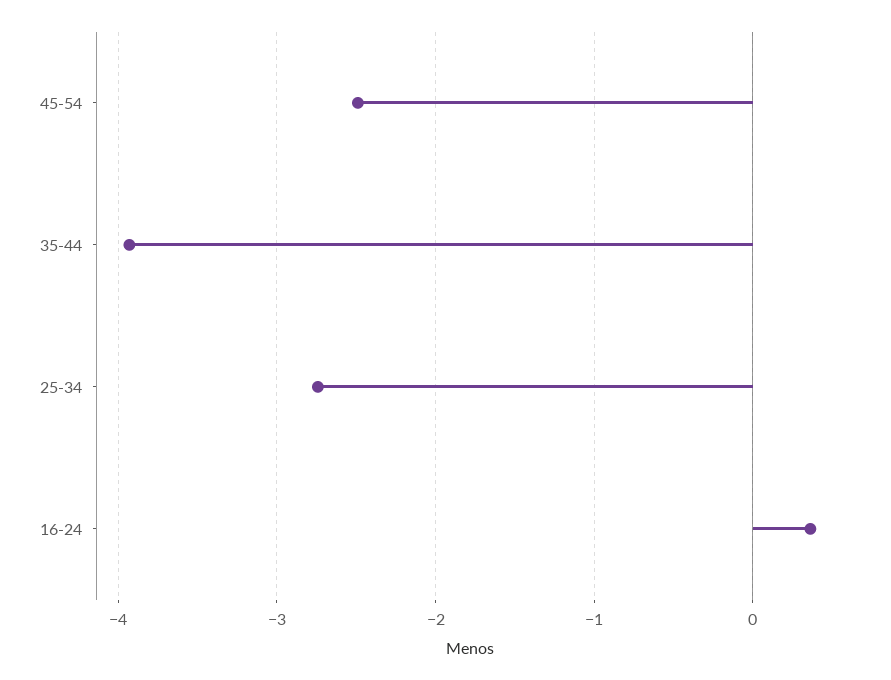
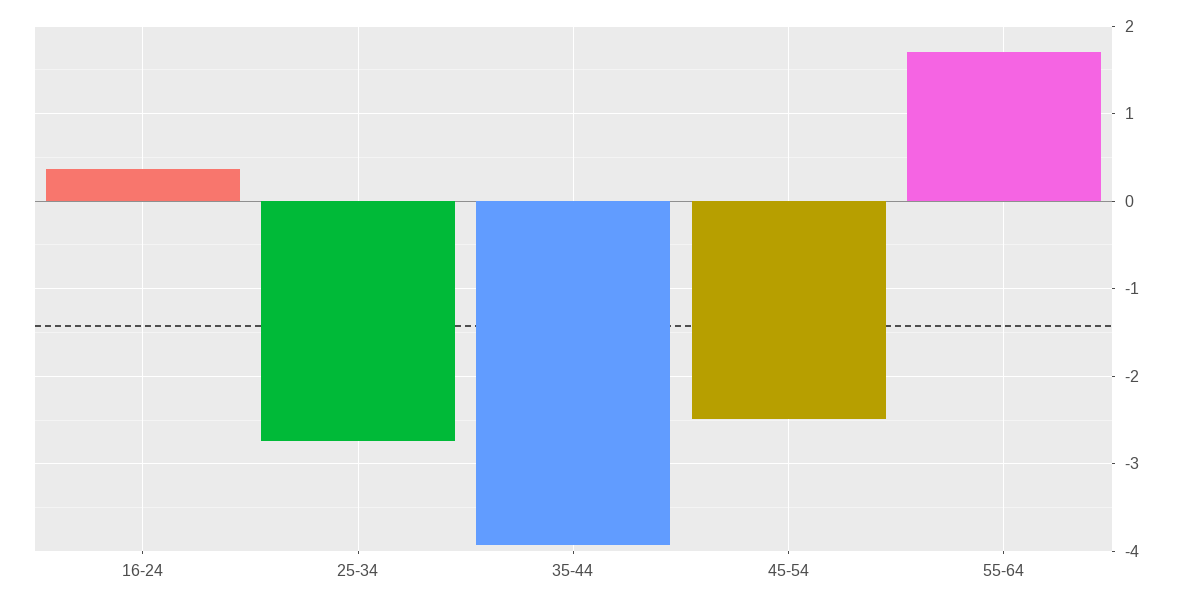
55-64: none -> 1.7

